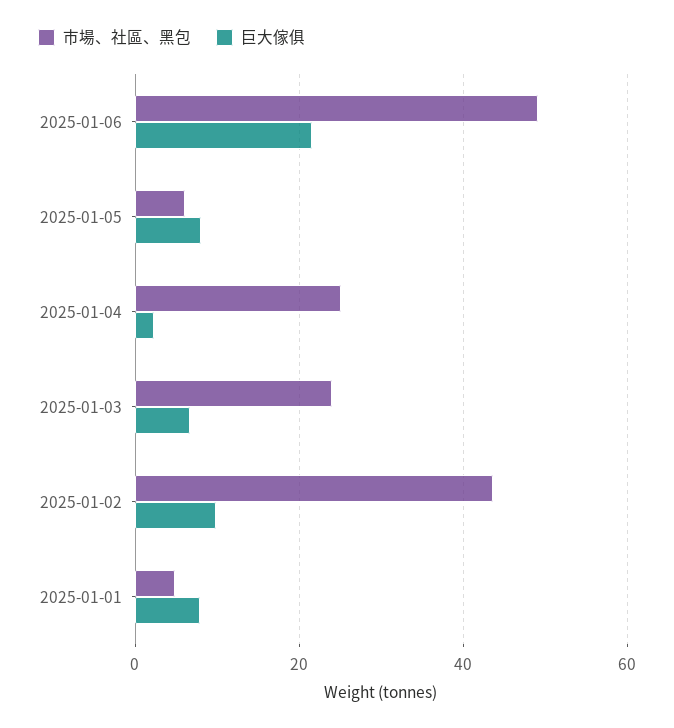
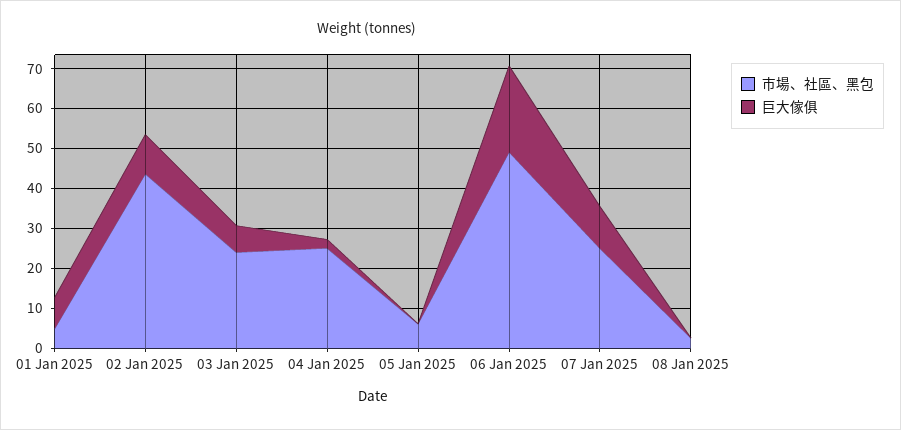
巨大傢俱, 2025-01-05: 8 -> 0
市場、社區、黑包, 07 Jan 2025: none -> 25
巨大傢俱, 07 Jan 2025: none -> 10
市場、社區、黑包, 08 Jan 2025: none -> 2.5
巨大傢俱, 08 Jan 2025: none -> 0

